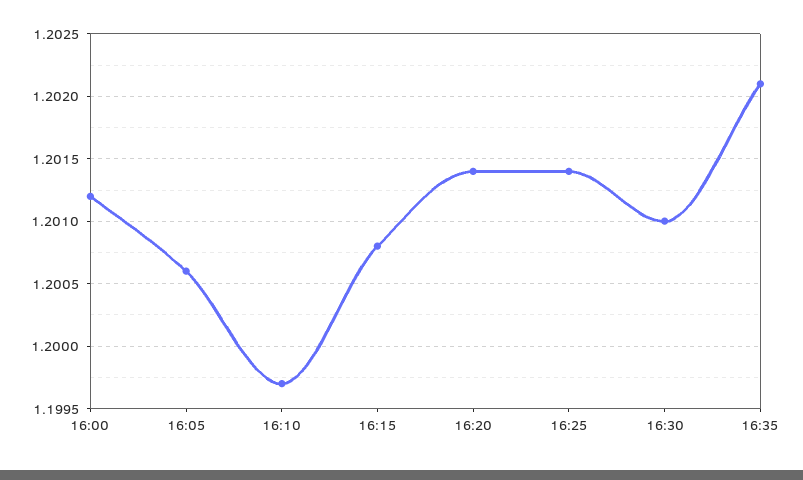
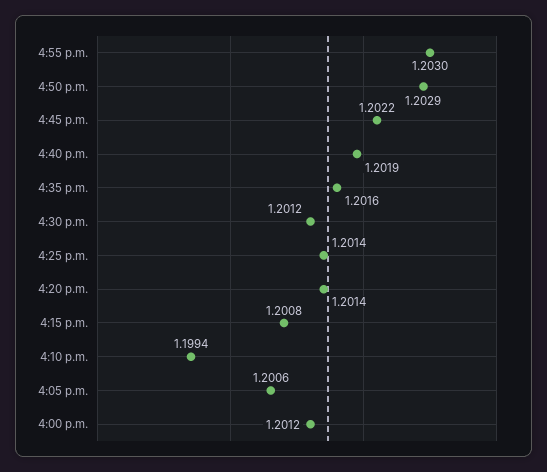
16:10: 1.1997 -> 1.1994
16:30: 1.201 -> 1.2012
16:35: 1.2021 -> 1.2016
4:55 p.m.: none -> 1.203
4:50 p.m.: none -> 1.2029
4:45 p.m.: none -> 1.2022
4:40 p.m.: none -> 1.2019

